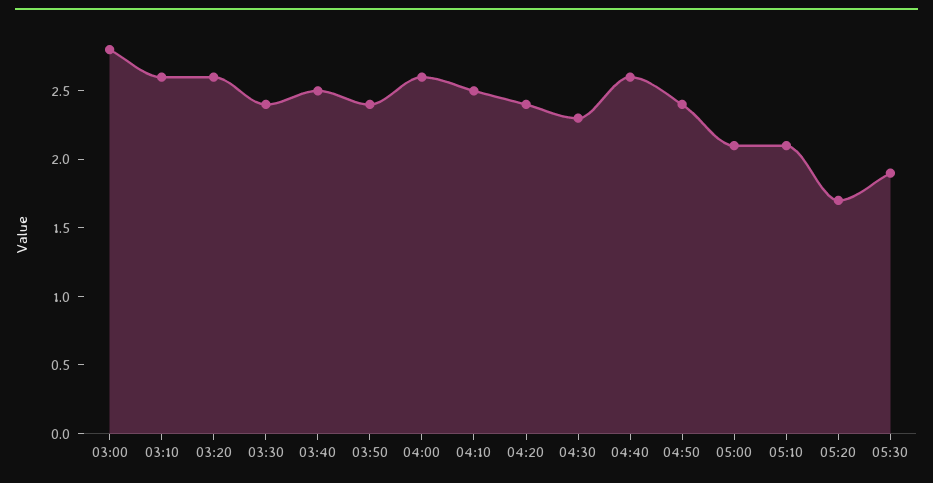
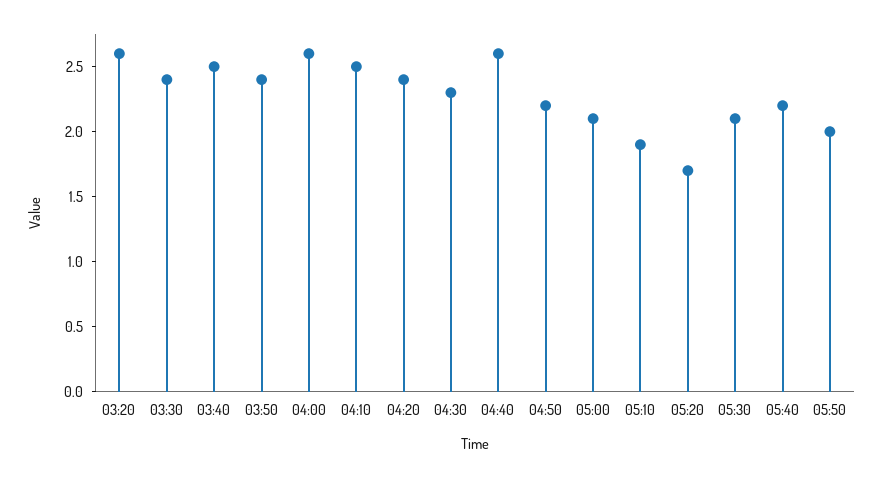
03:00: 2.8 -> none
03:10: 2.6 -> none
04:50: 2.4 -> 2.2
05:10: 2.1 -> 1.9
05:30: 1.9 -> 2.1
05:40: none -> 2.2
05:50: none -> 2

